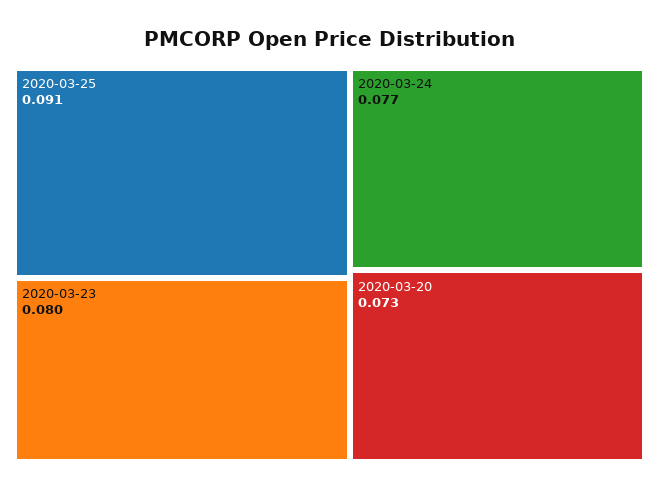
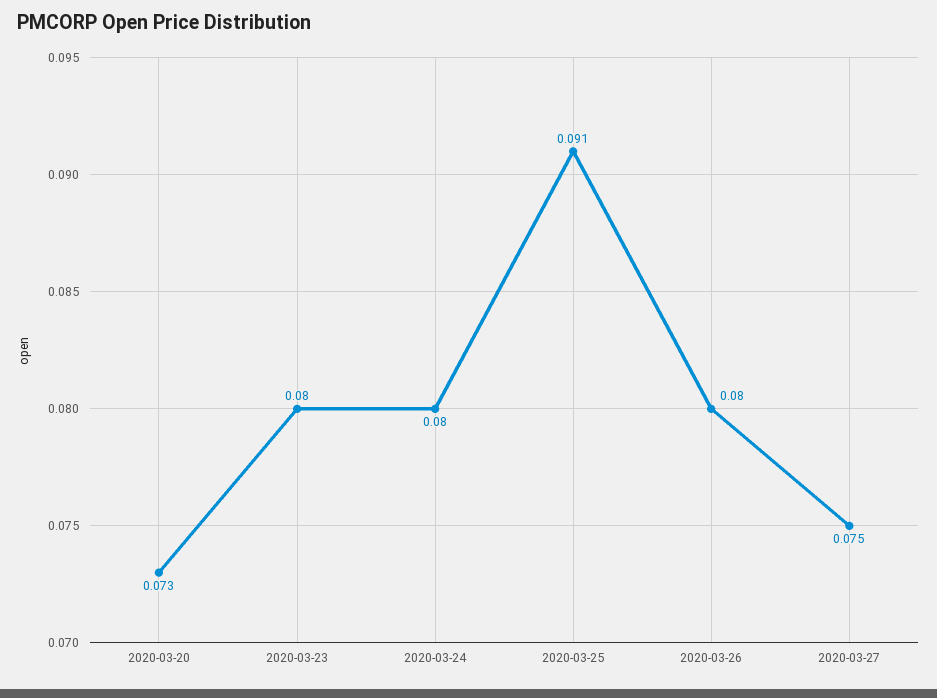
2020-03-24: 0.077 -> 0.08
2020-03-26: none -> 0.08
2020-03-27: none -> 0.075

